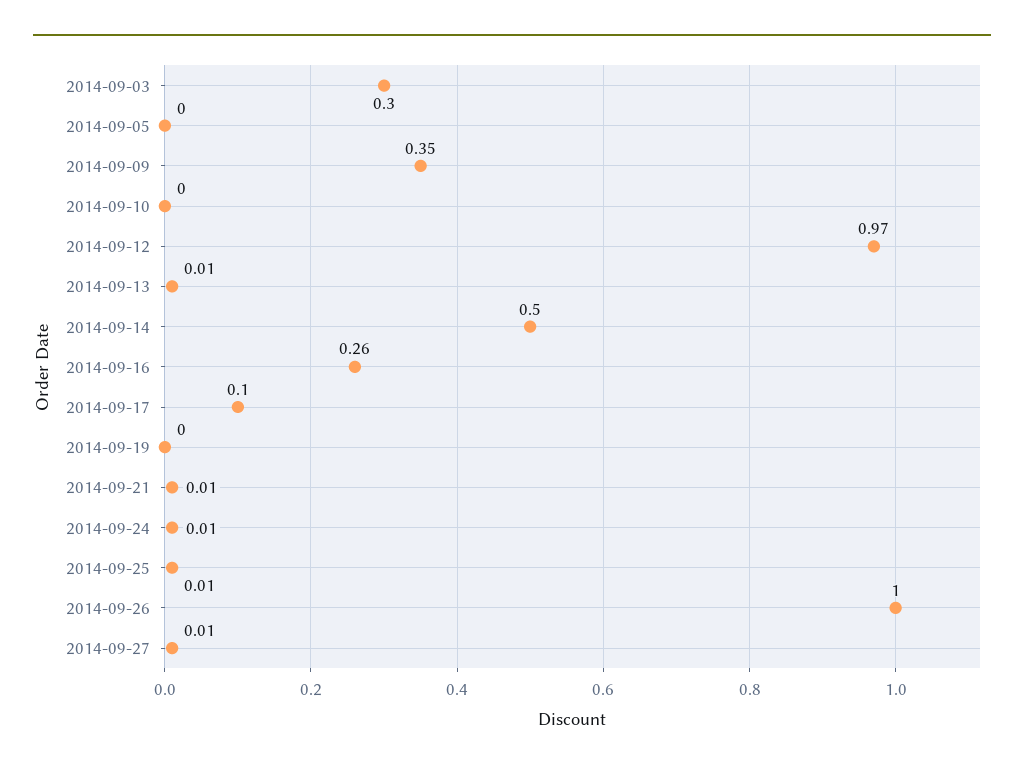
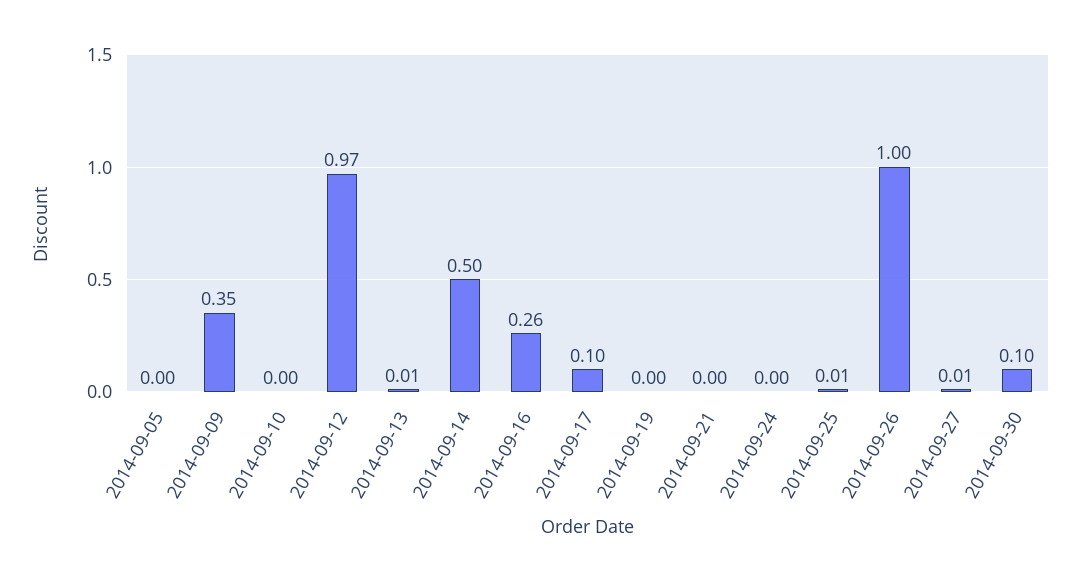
2014-09-03: 0.3 -> none
2014-09-21: 0.01 -> 0
2014-09-24: 0.01 -> 0
2014-09-30: none -> 0.1

